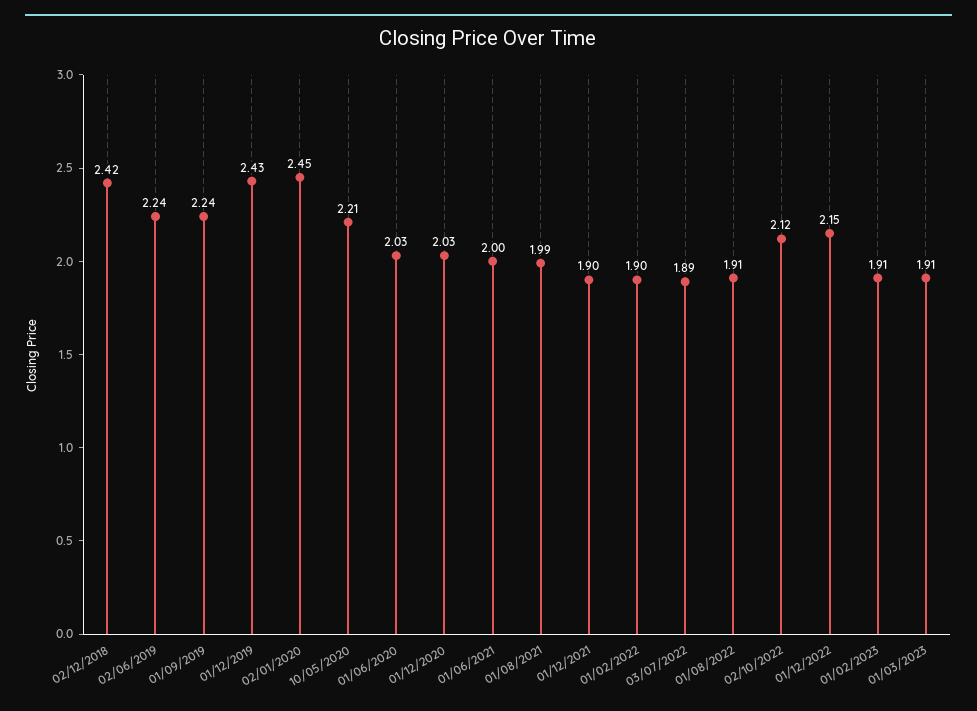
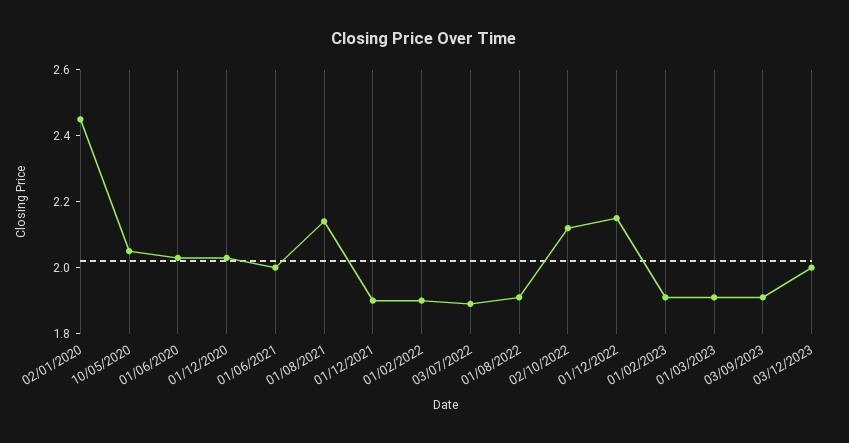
02/12/2018: 2.42 -> none
02/06/2019: 2.24 -> none
01/09/2019: 2.24 -> none
01/12/2019: 2.43 -> none
10/05/2020: 2.21 -> 2.05
01/08/2021: 1.99 -> 2.15
03/09/2023: none -> 1.9
03/12/2023: none -> 2

